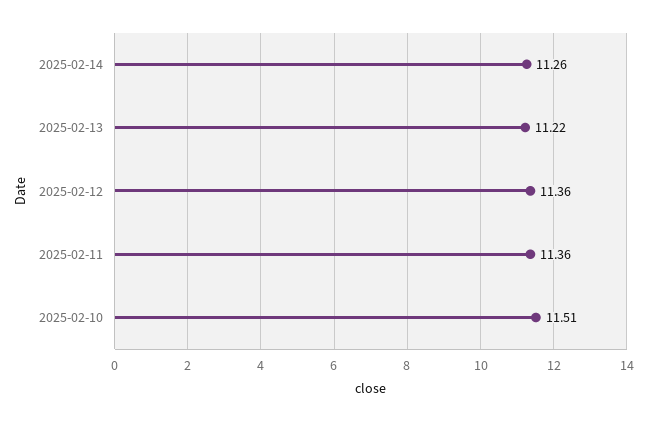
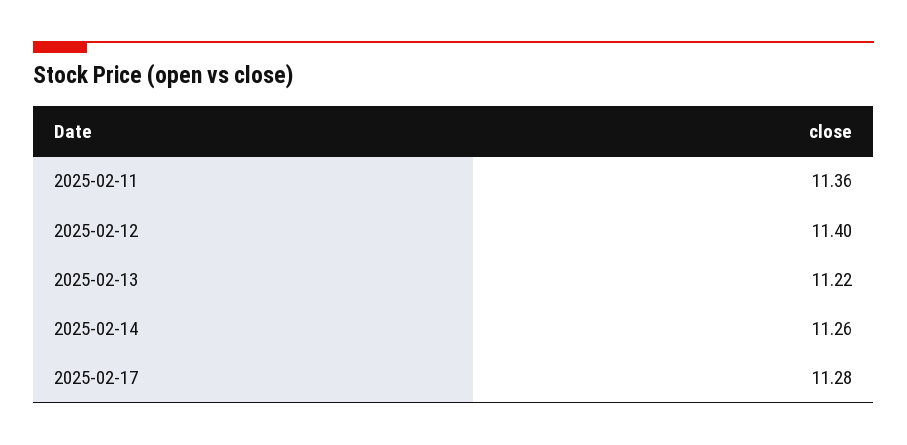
2025-02-12: 11.36 -> 11.4
2025-02-10: 11.51 -> none
2025-02-17: none -> 11.28

